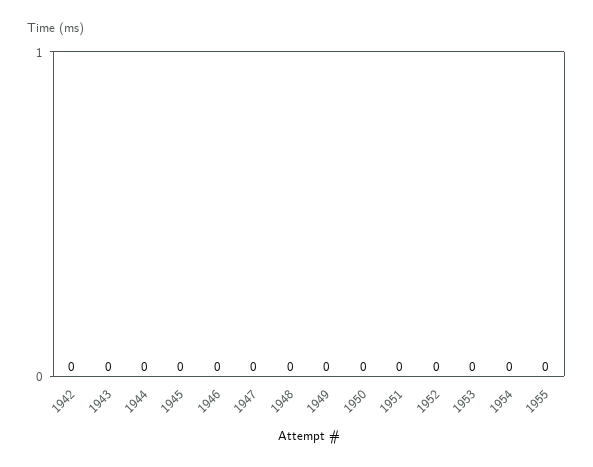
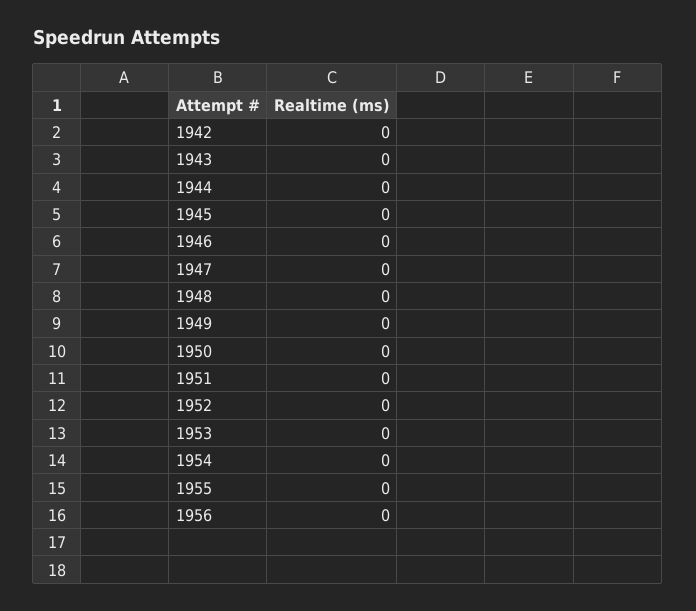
1956: none -> 0

